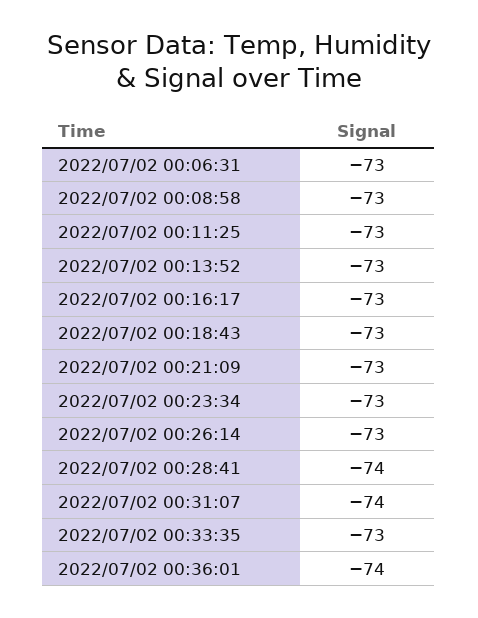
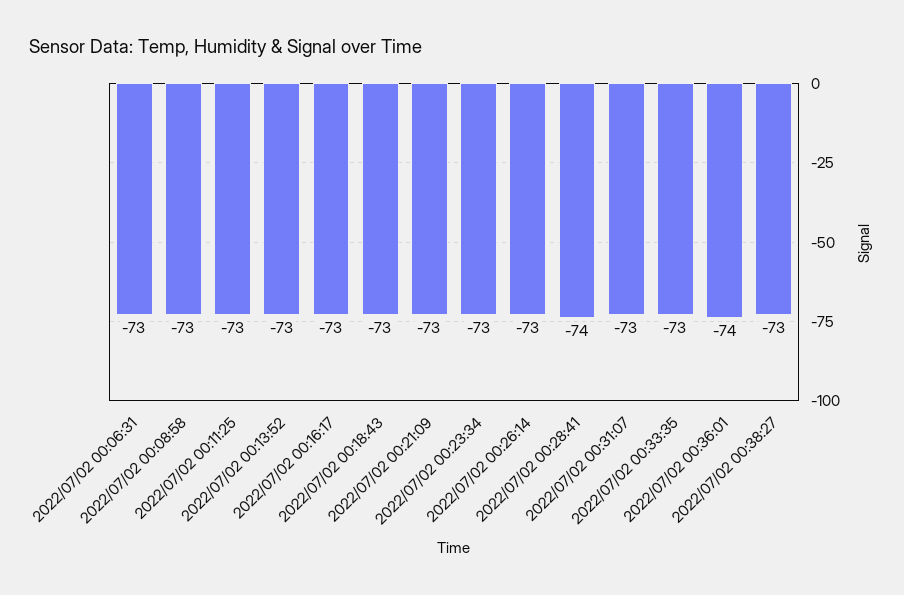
2022/07/02 00:31:07: -74 -> -73
2022/07/02 00:38:27: none -> -73

